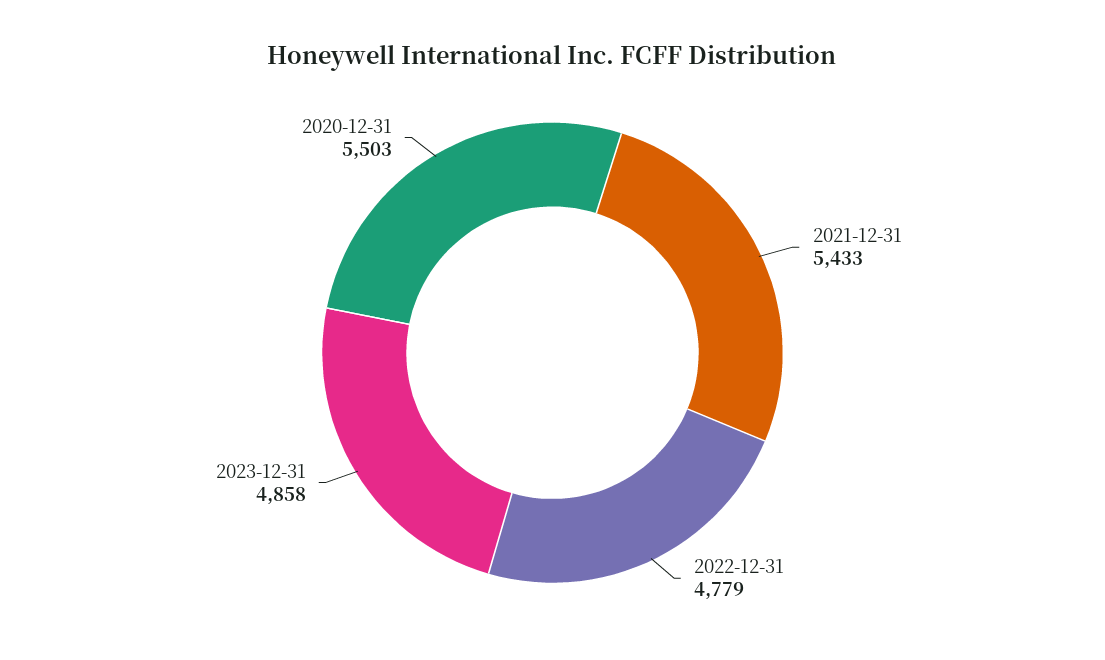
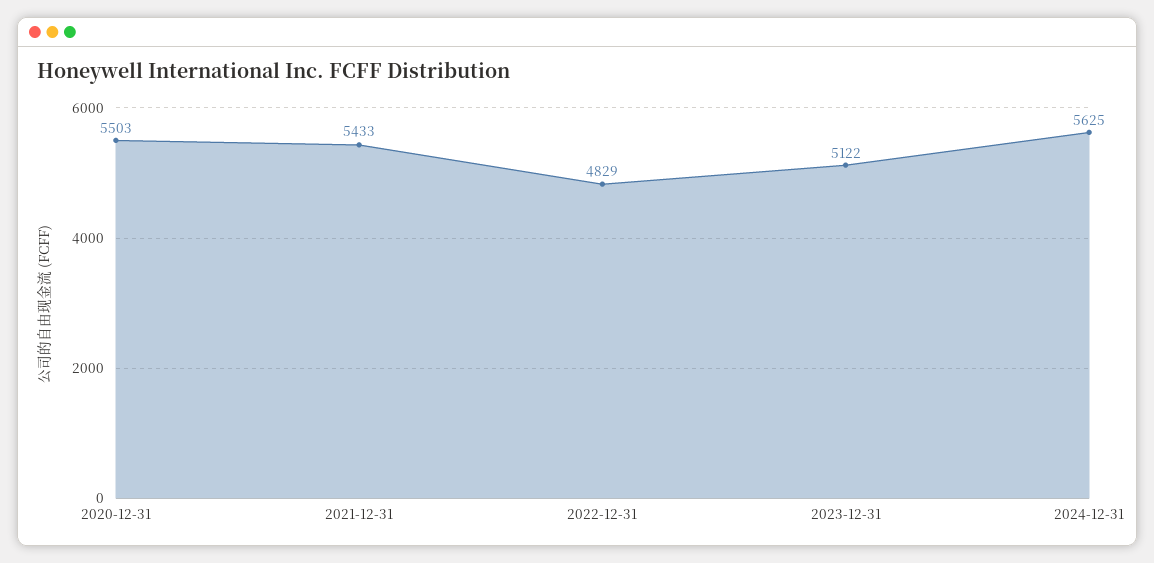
2022-12-31: 4779 -> 4829
2023-12-31: 4858 -> 5122
2024-12-31: none -> 5625

